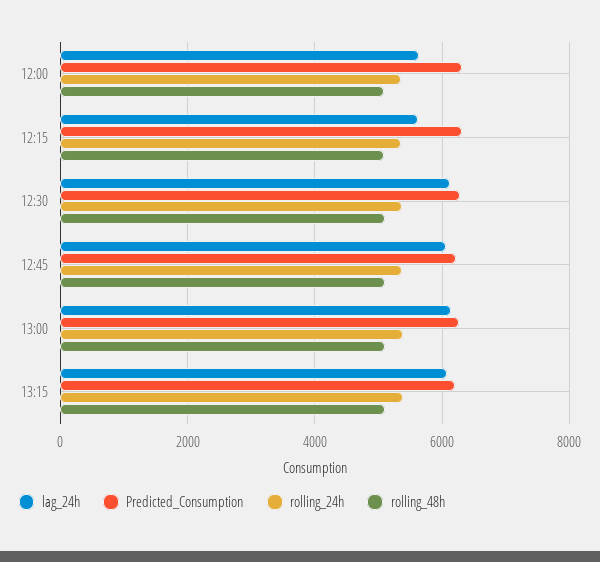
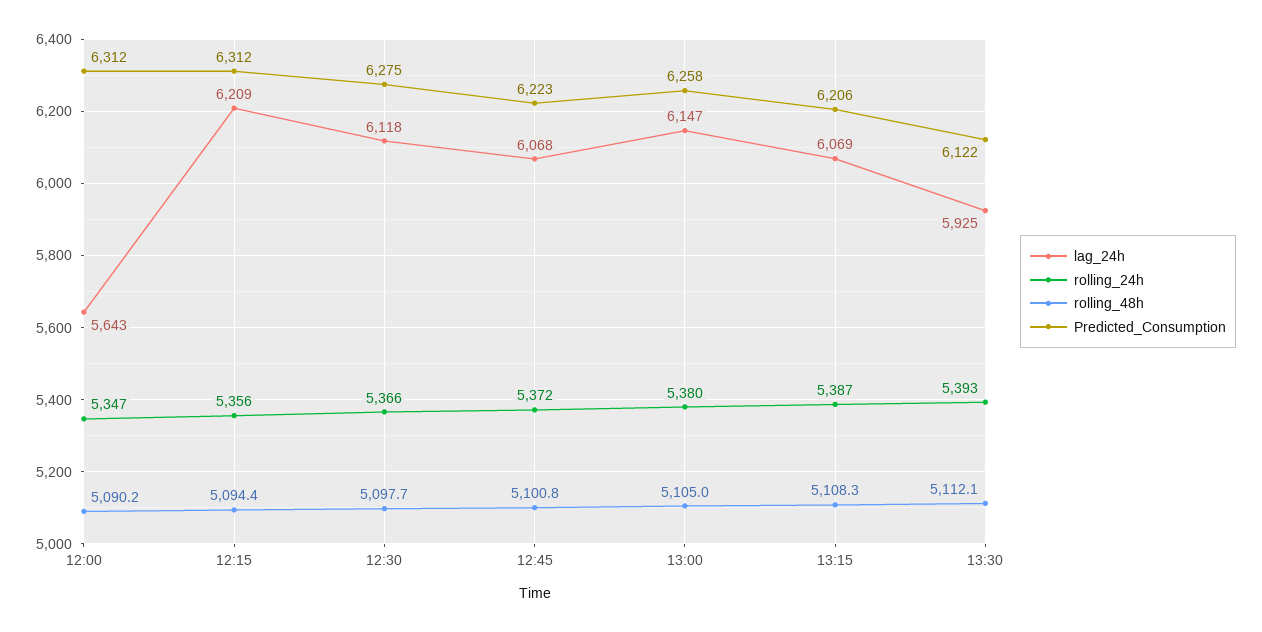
lag_24h, 12:15: 5600 -> 6209
lag_24h, 13:30: none -> 5925
rolling_24h, 13:30: none -> 5393
rolling_48h, 13:30: none -> 5112.1
Predicted_Consumption, 13:30: none -> 6122

